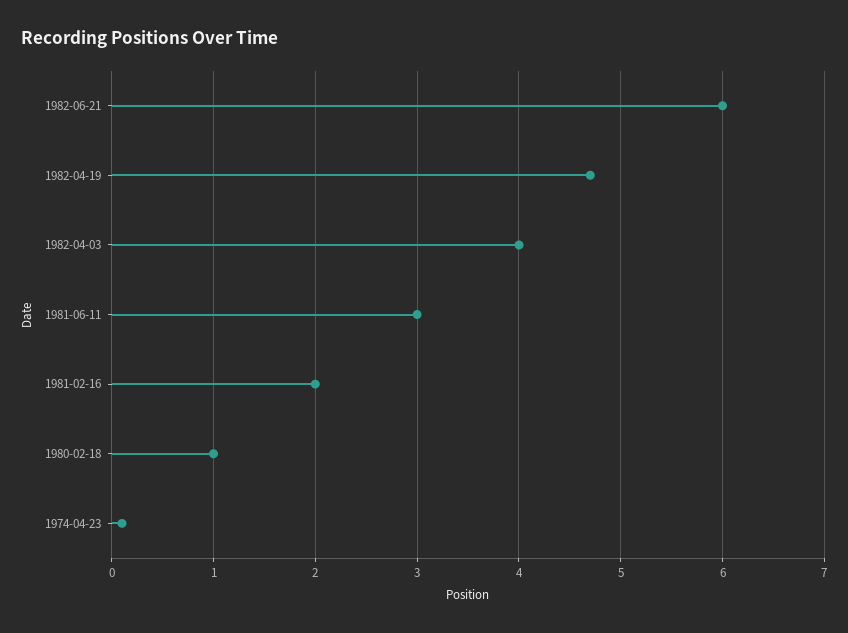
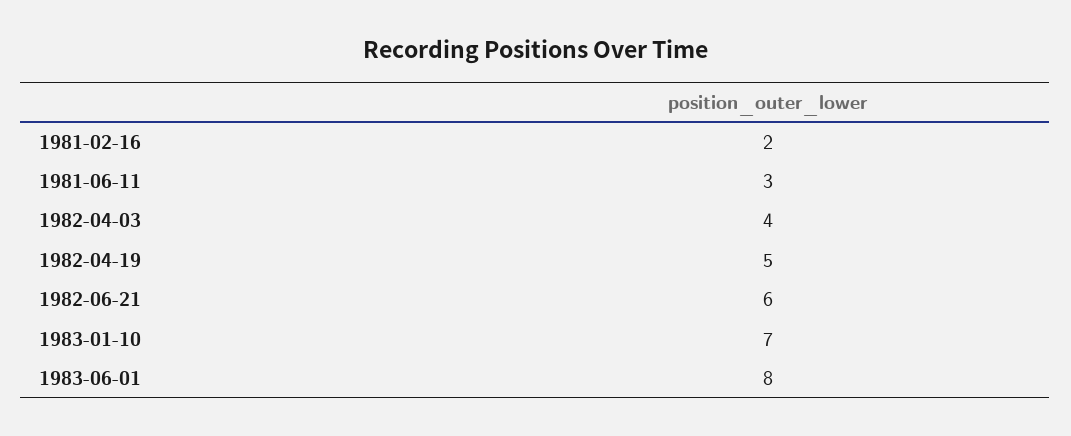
1982-04-19: 4.7 -> 5
1980-02-18: 1 -> none
1974-04-23: 0.1 -> none
1983-01-10: none -> 7
1983-06-01: none -> 8

